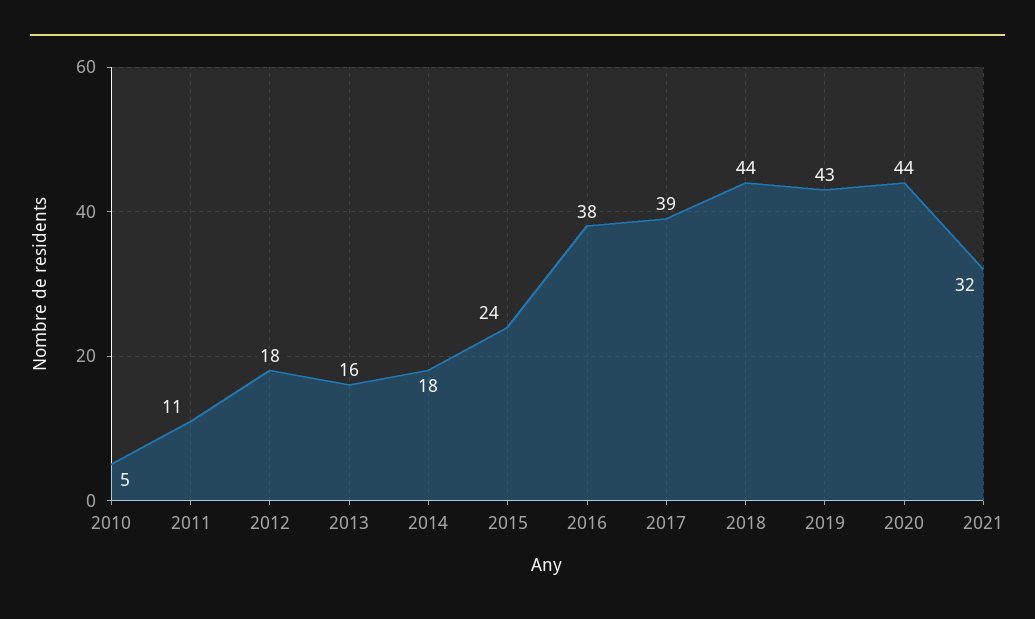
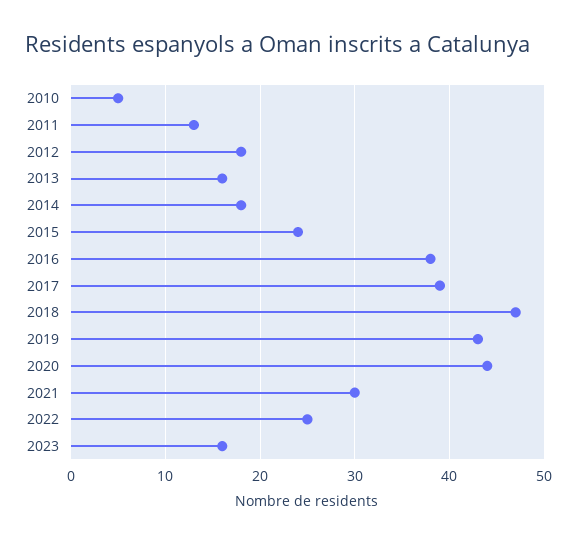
2011: 11 -> 13
2018: 44 -> 47
2021: 32 -> 30
2022: none -> 25
2023: none -> 16

